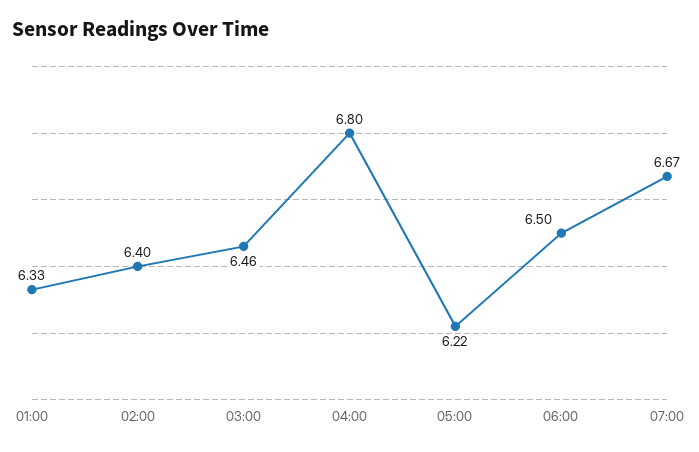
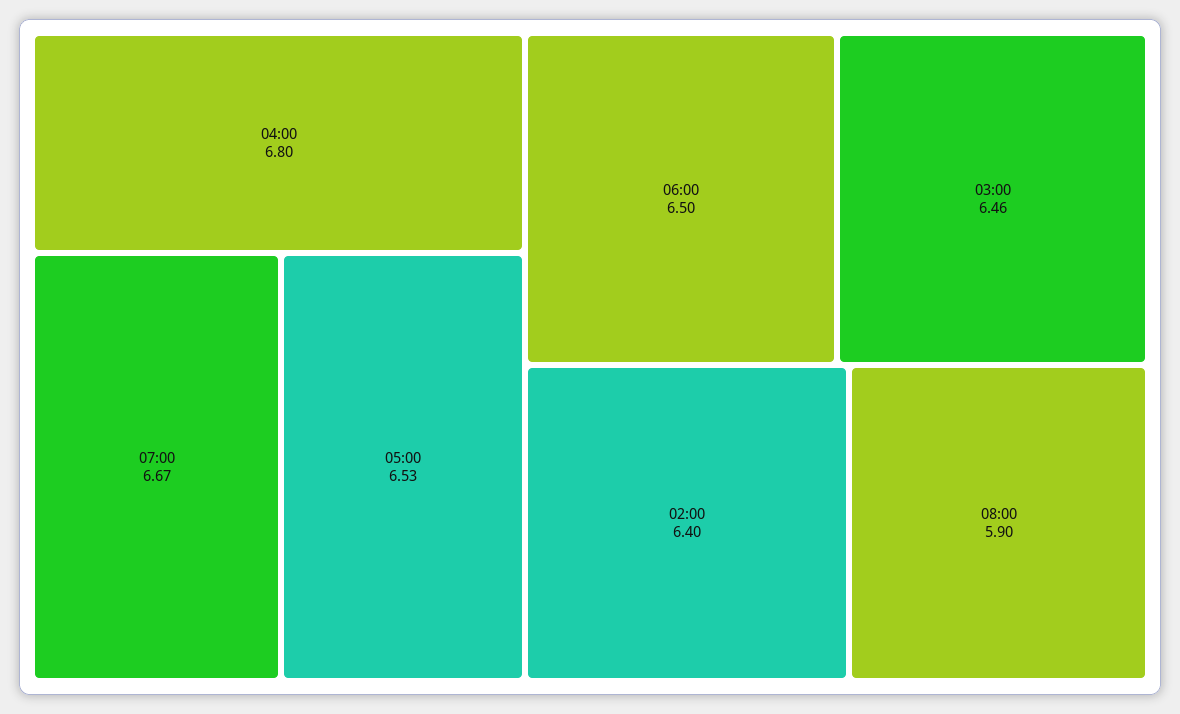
01:00: 6.33 -> none
05:00: 6.22 -> 6.53
08:00: none -> 5.9

